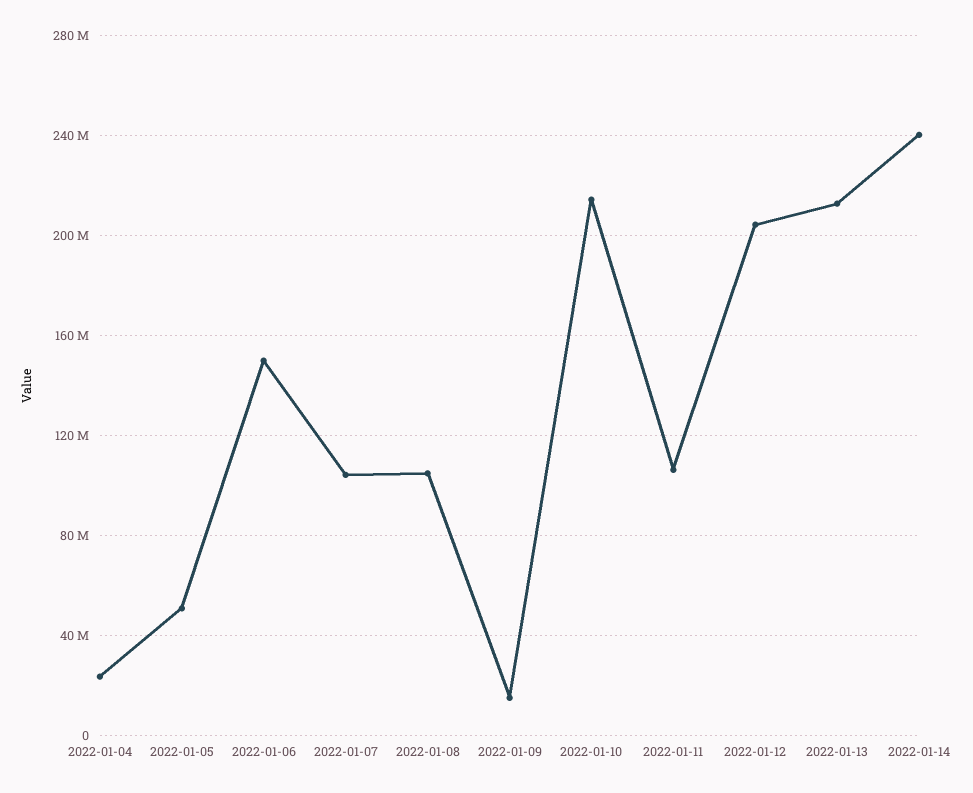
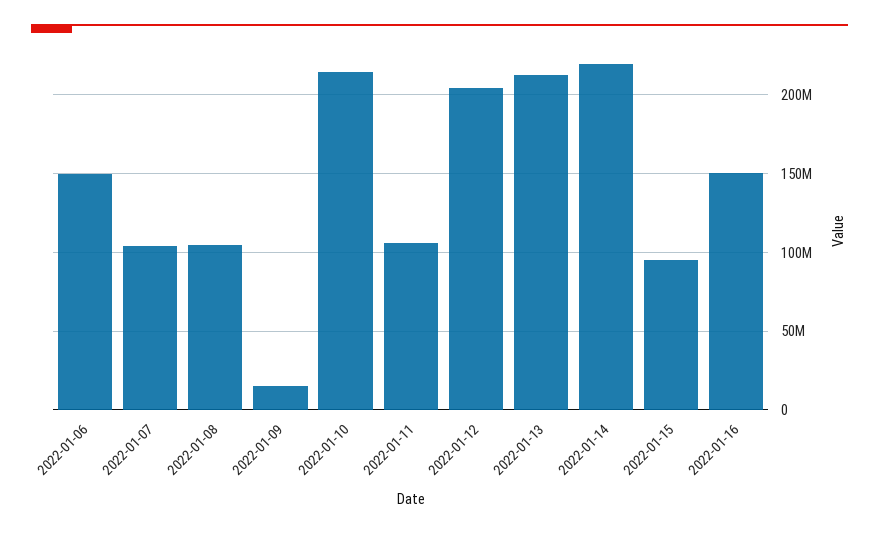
2022-01-04: 25000000 -> none
2022-01-05: 50000000 -> none
2022-01-14: 240000000 -> 220000000
2022-01-15: none -> 95000000
2022-01-16: none -> 150000000

